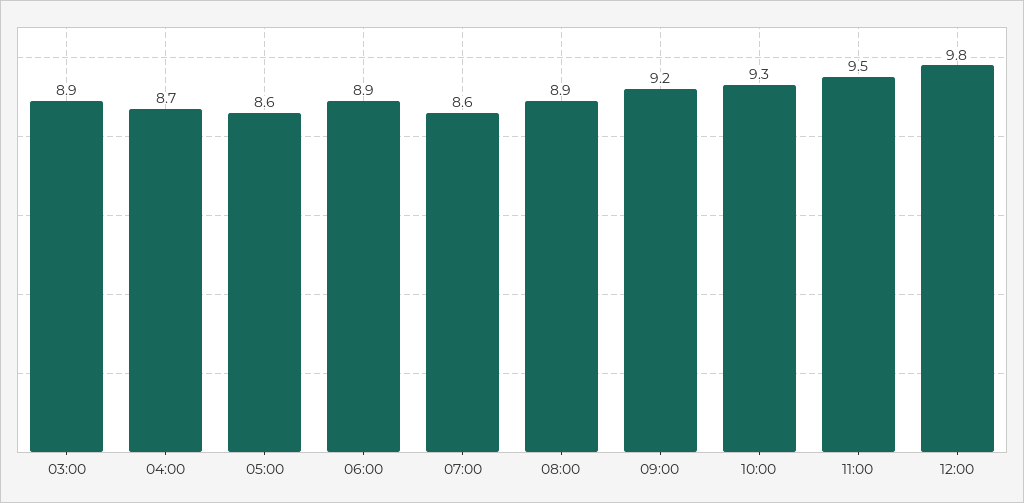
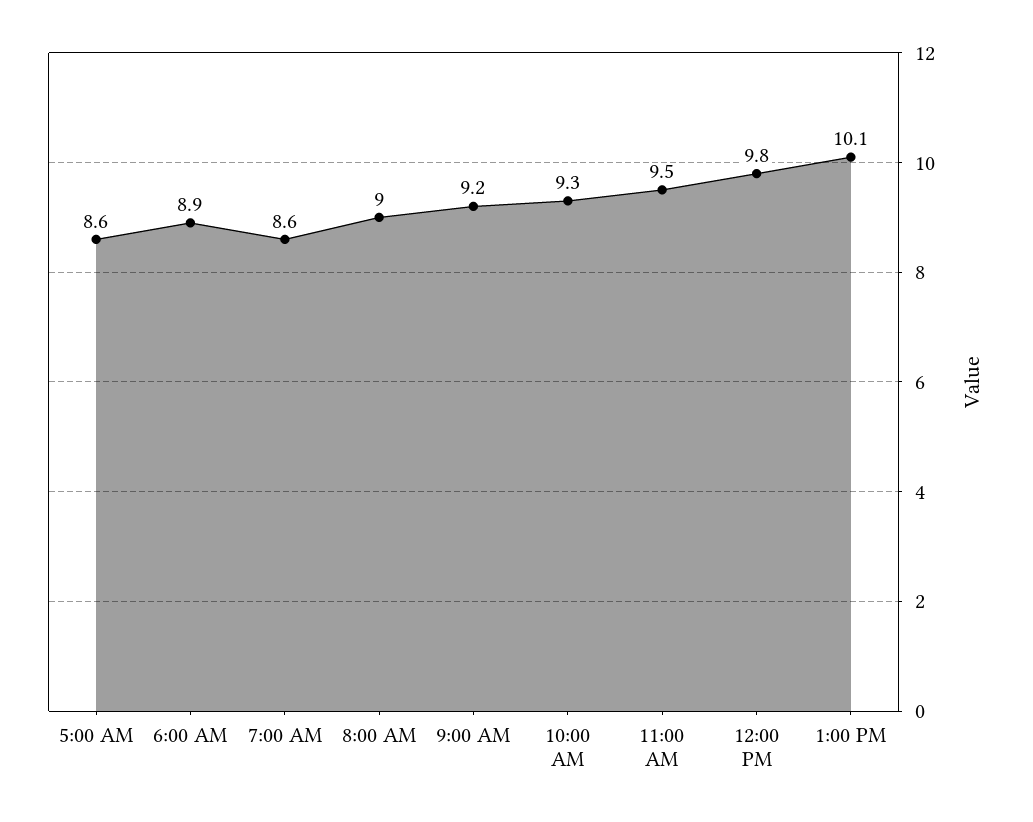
03:00: 8.9 -> none
04:00: 8.7 -> none
08:00: 8.9 -> 9
1:00 PM: none -> 10.1

